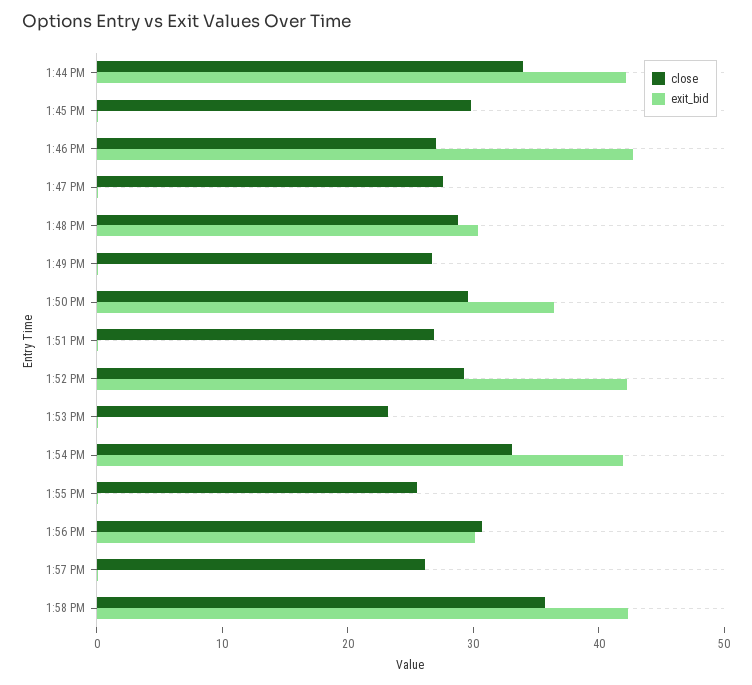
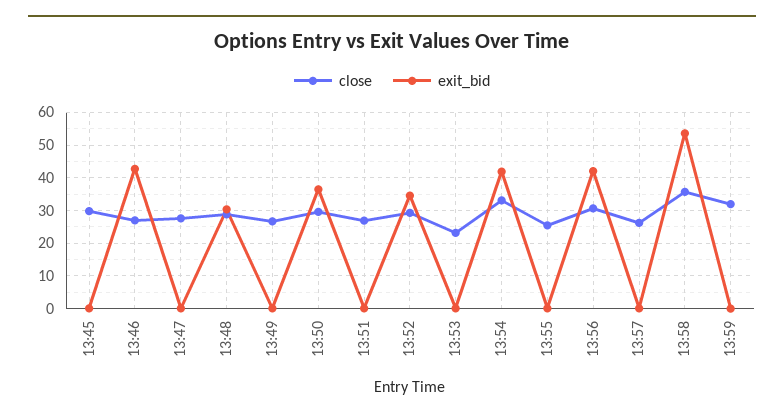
close, 1:44 PM: 34 -> none
exit_bid, 1:44 PM: 42 -> none
exit_bid, 1:52 PM: 42 -> 34
exit_bid, 1:56 PM: 30 -> 42
exit_bid, 1:58 PM: 42 -> 54
close, 13:59: none -> 32
exit_bid, 13:59: none -> 0

